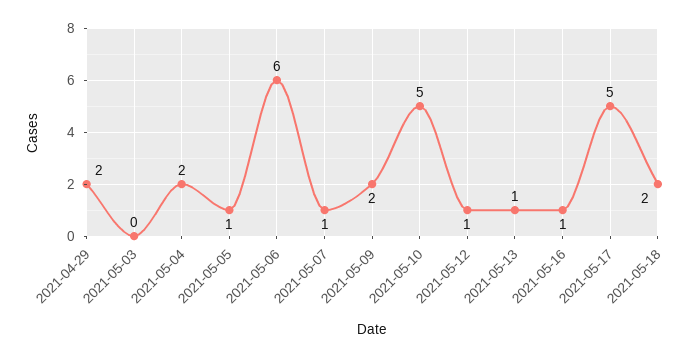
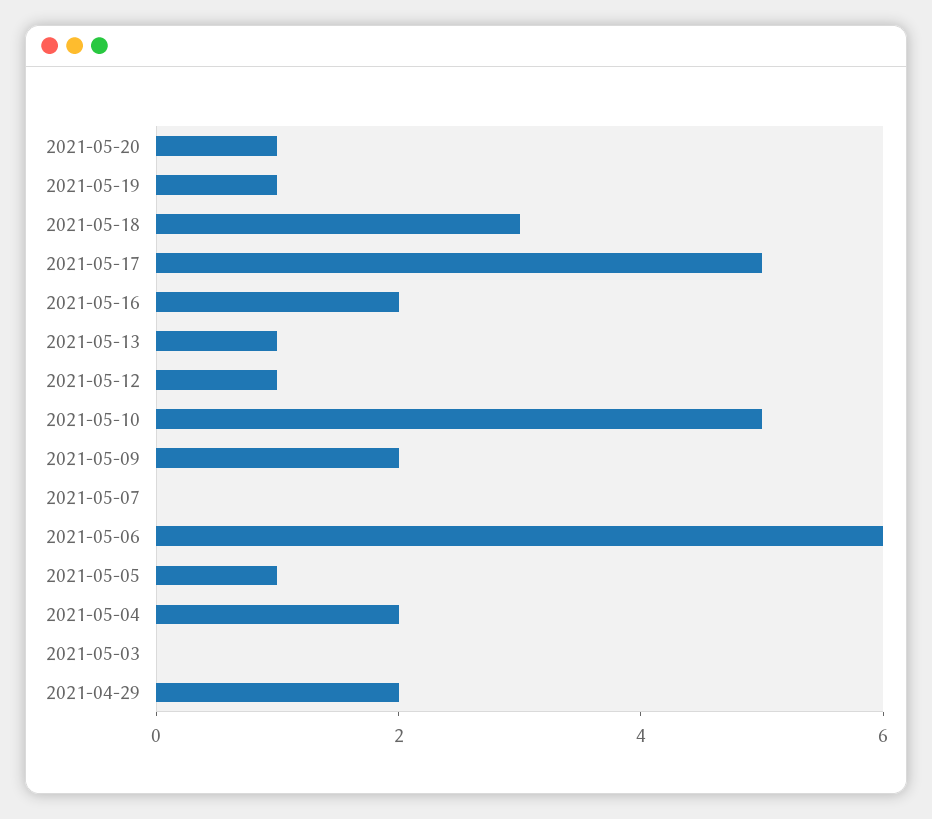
2021-05-07: 1 -> 0
2021-05-16: 1 -> 2
2021-05-18: 2 -> 3
2021-05-20: none -> 1
2021-05-19: none -> 1

